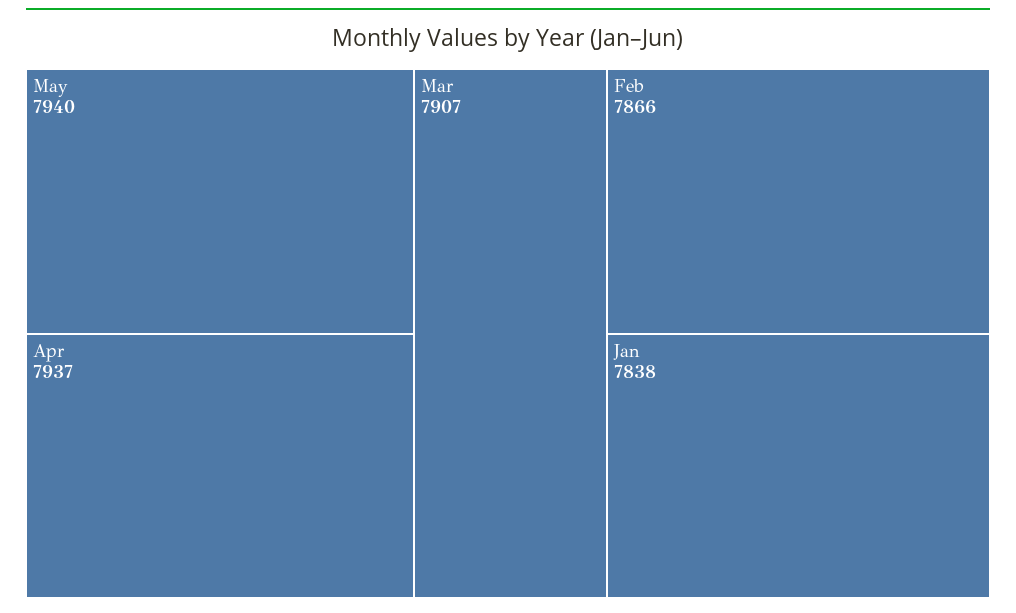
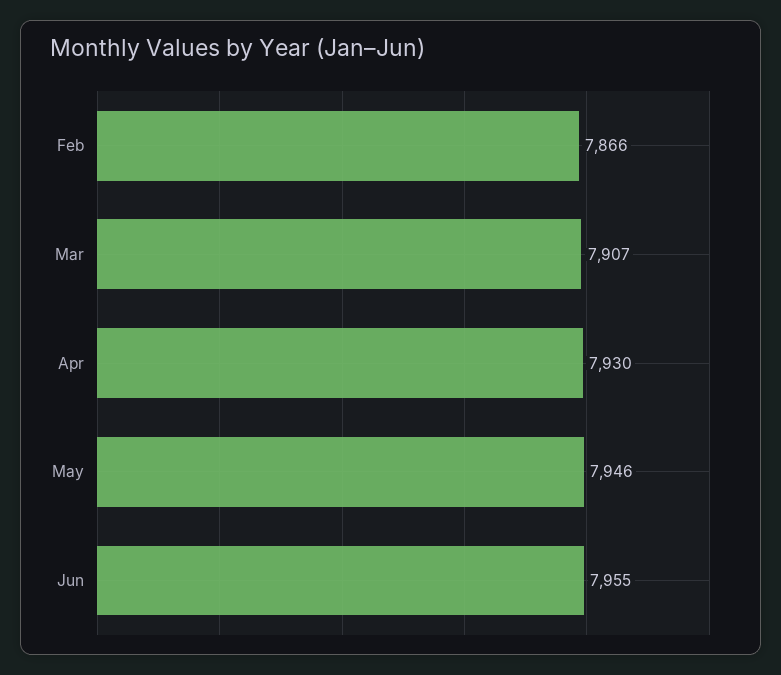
May: 7940 -> 7946
Apr: 7937 -> 7930
Jan: 7838 -> none
Jun: none -> 7955

